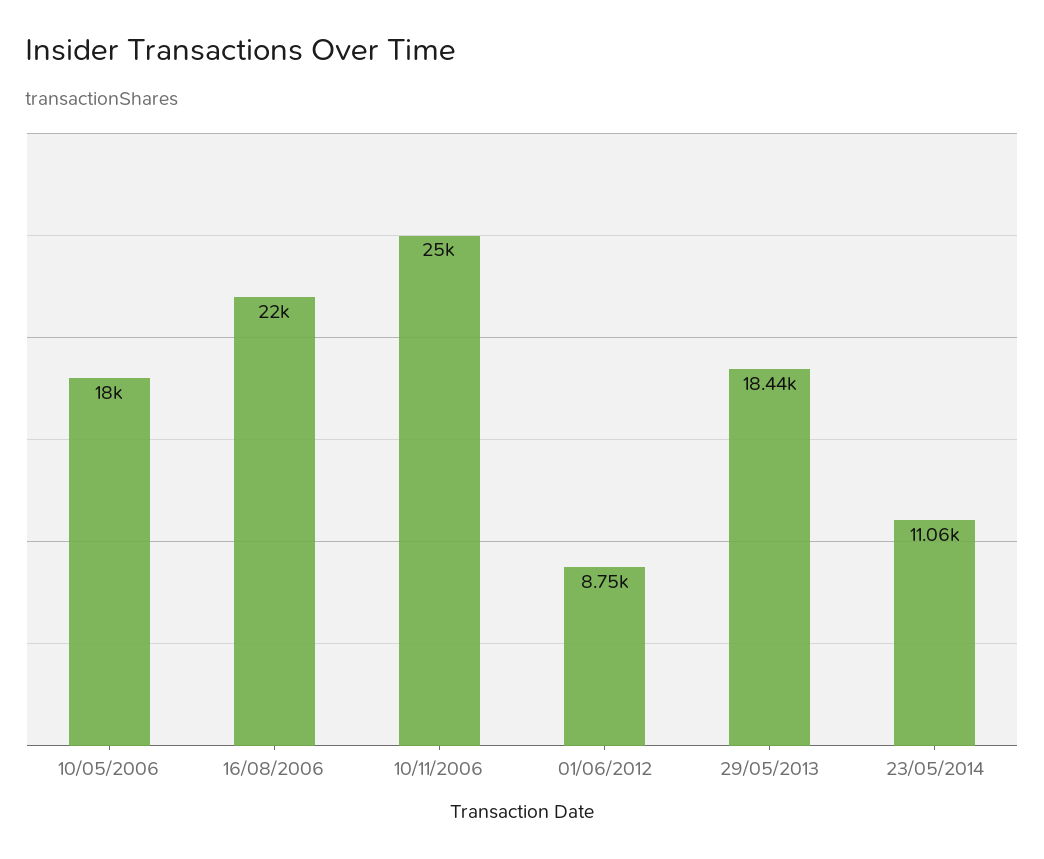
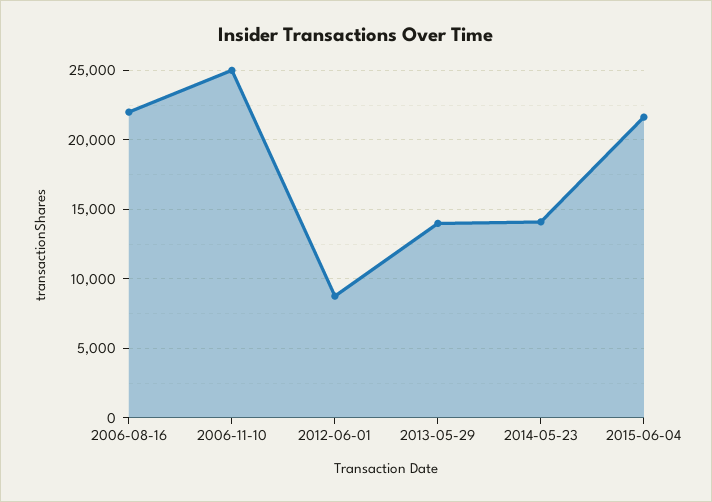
10/05/2006: 18000 -> none
29/05/2013: 18440 -> 14000
23/05/2014: 11060 -> 14000
2015-06-04: none -> 21500

